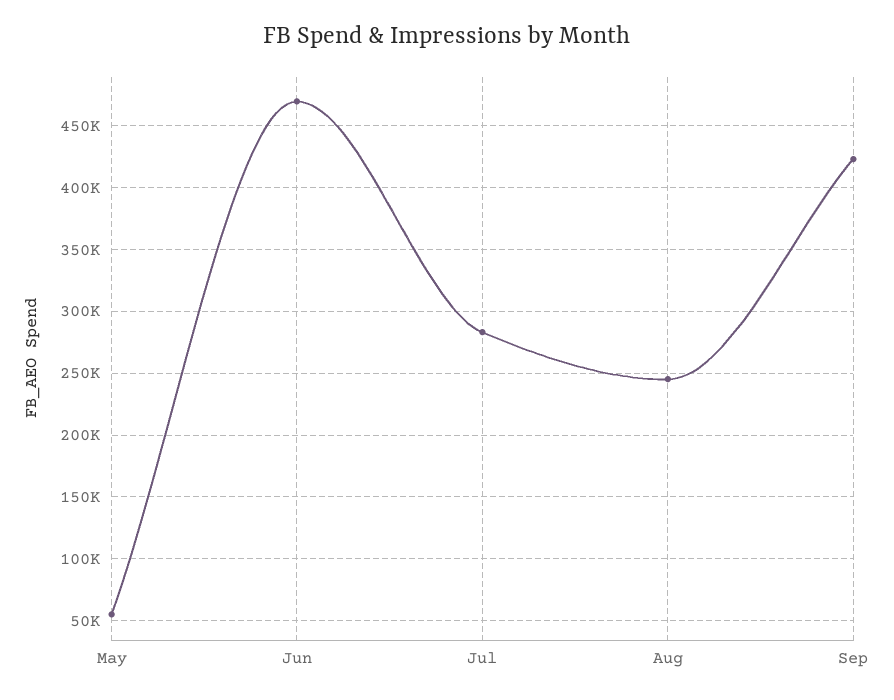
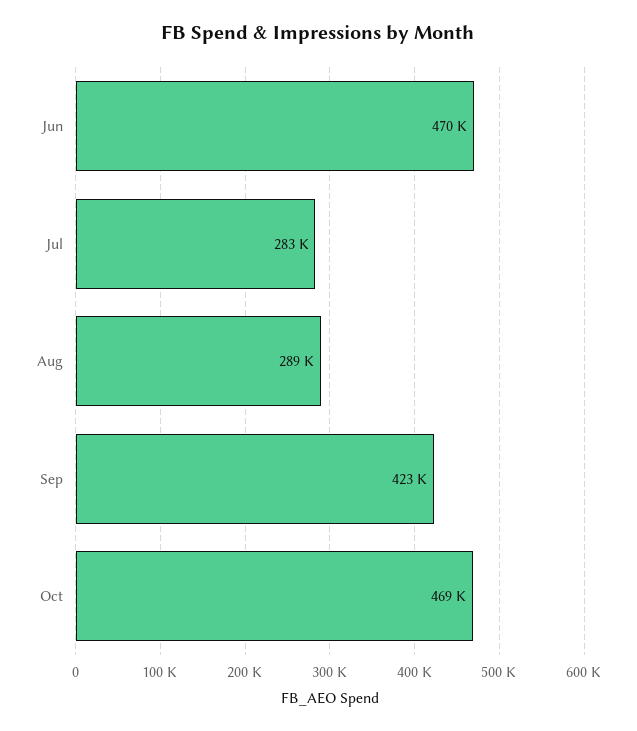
May: 55000 -> none
Aug: 245000 -> 289000
Oct: none -> 469000

